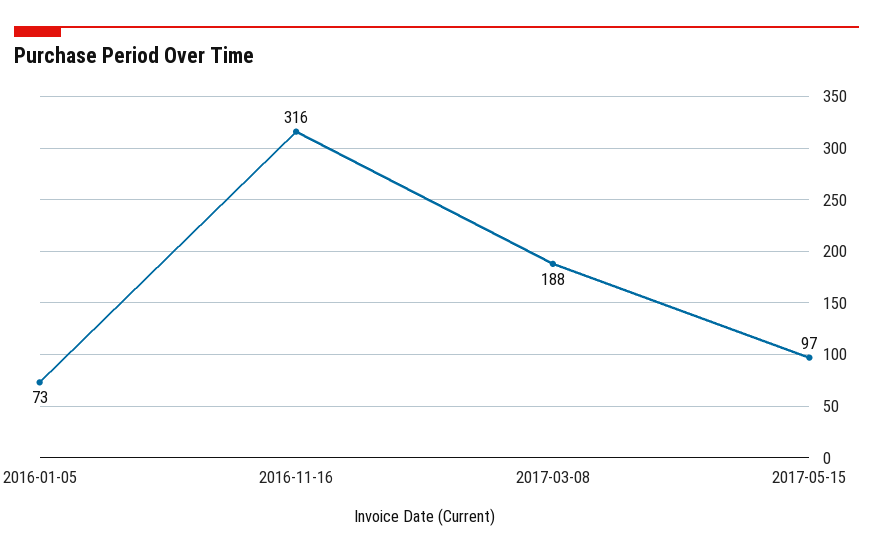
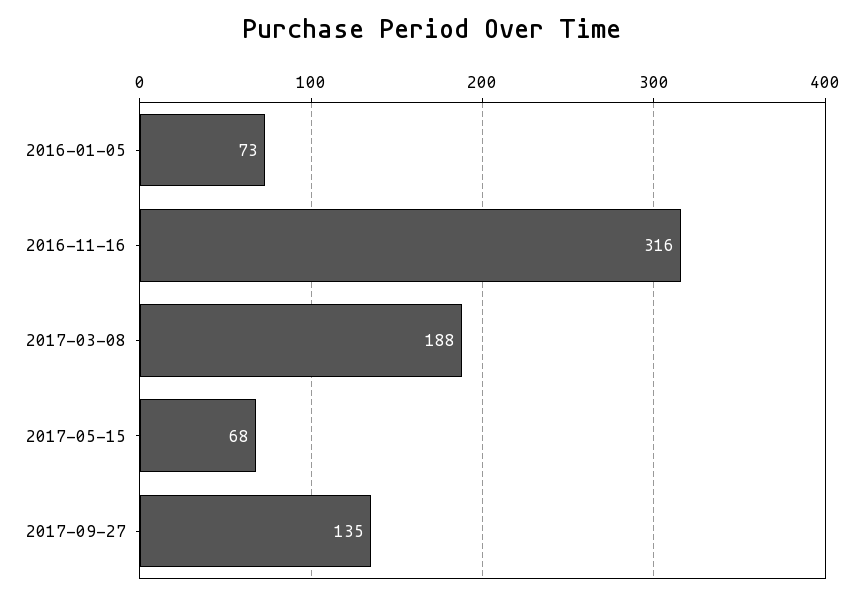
2017-05-15: 97 -> 68
2017-09-27: none -> 135

